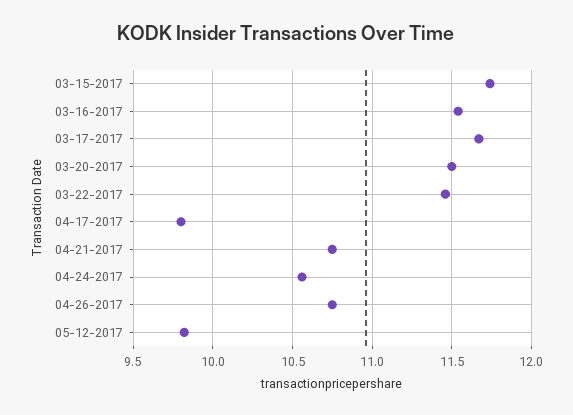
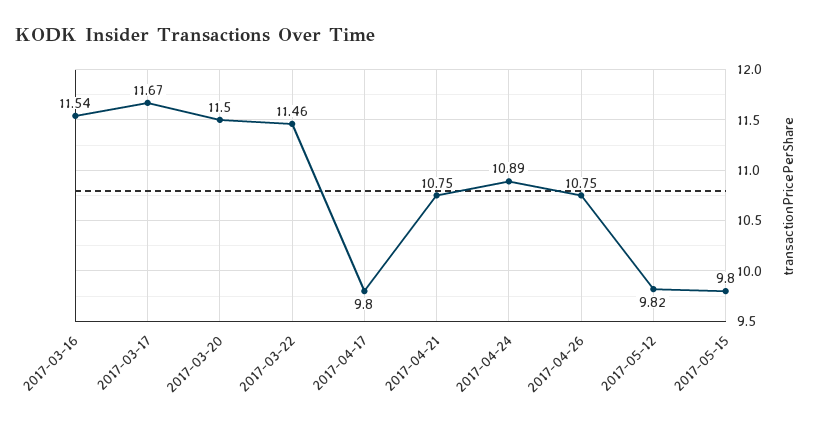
03-15-2017: 11.75 -> none
04-24-2017: 10.55 -> 10.89
2017-05-15: none -> 9.8

